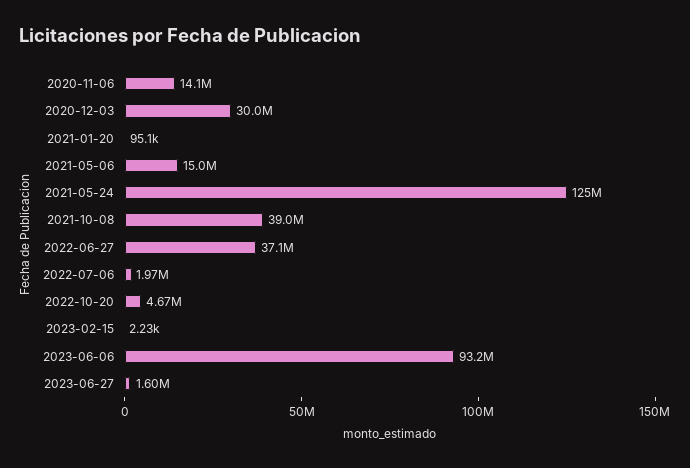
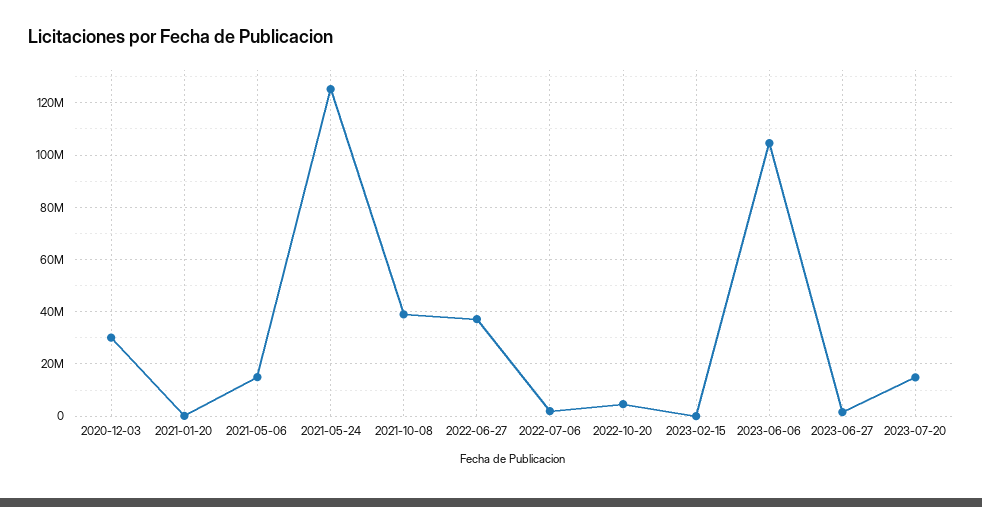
2020-11-06: 14100000 -> none
2023-06-06: 93200000 -> 105000000
2023-07-20: none -> 15000000

